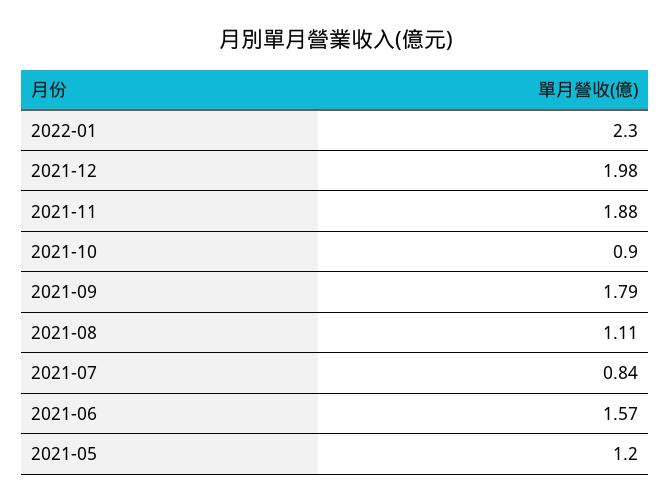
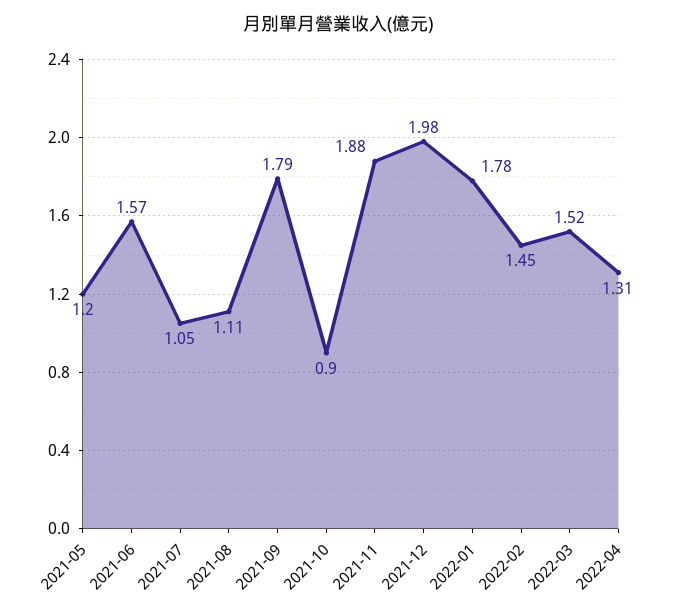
2022-01: 2.3 -> 1.78
2021-07: 0.84 -> 1.05
2022-02: none -> 1.45
2022-03: none -> 1.52
2022-04: none -> 1.31

